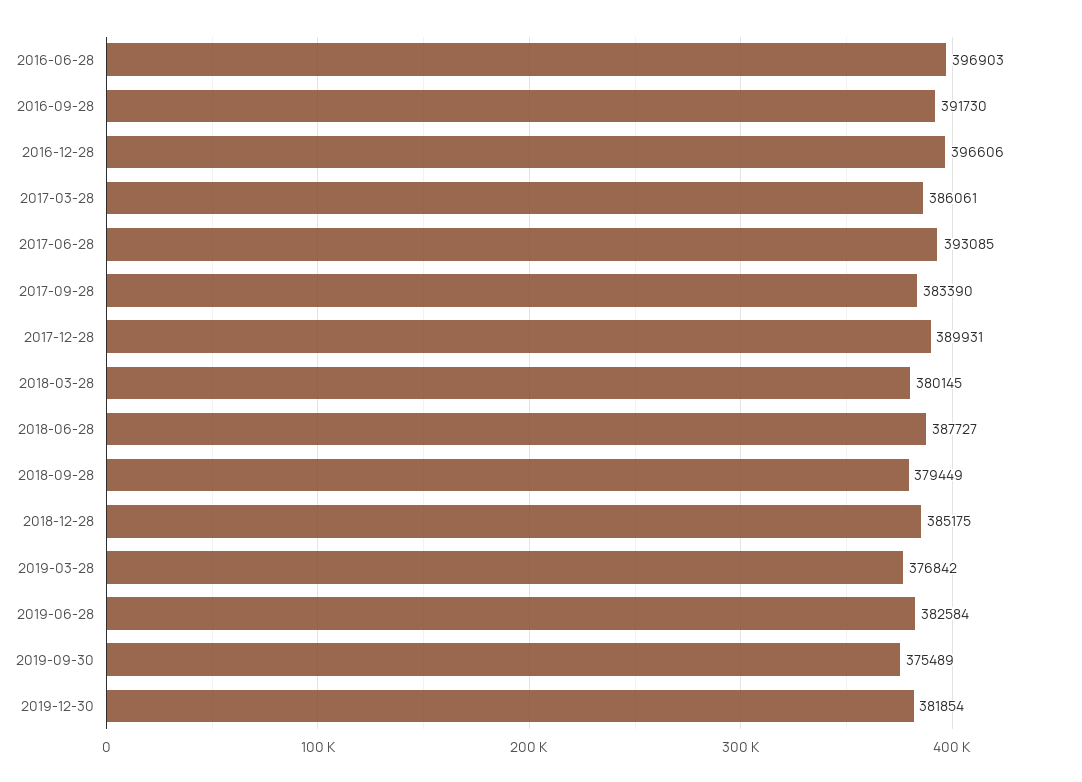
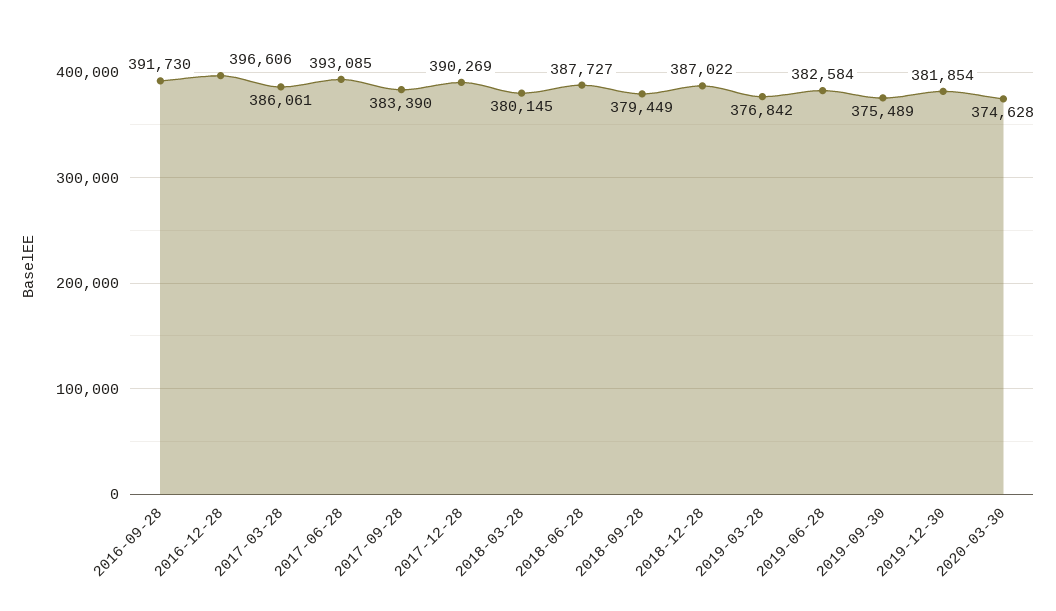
2016-06-28: 396903 -> none
2017-12-28: 389931 -> 390269
2018-12-28: 385175 -> 387022
2020-03-30: none -> 374628

